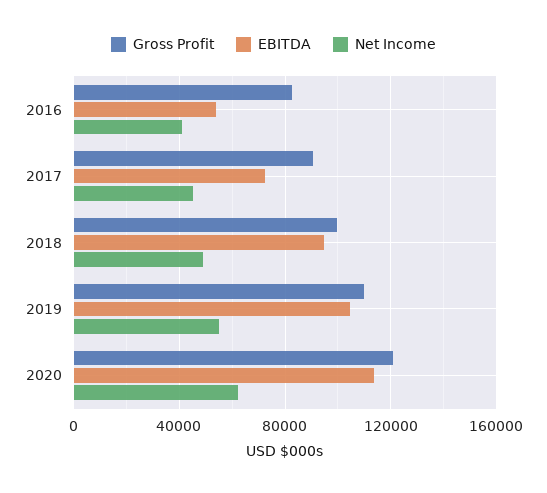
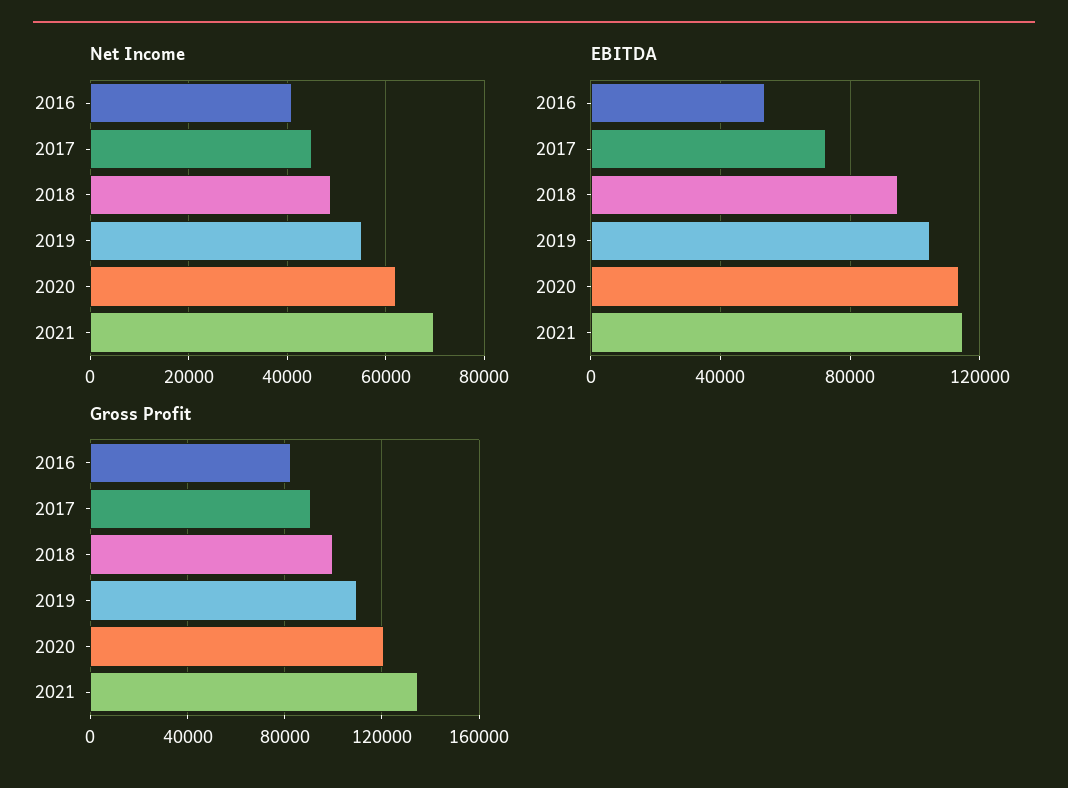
Net Income, 2021: none -> 70000
EBITDA, 2021: none -> 115000
Gross Profit, 2021: none -> 135000

